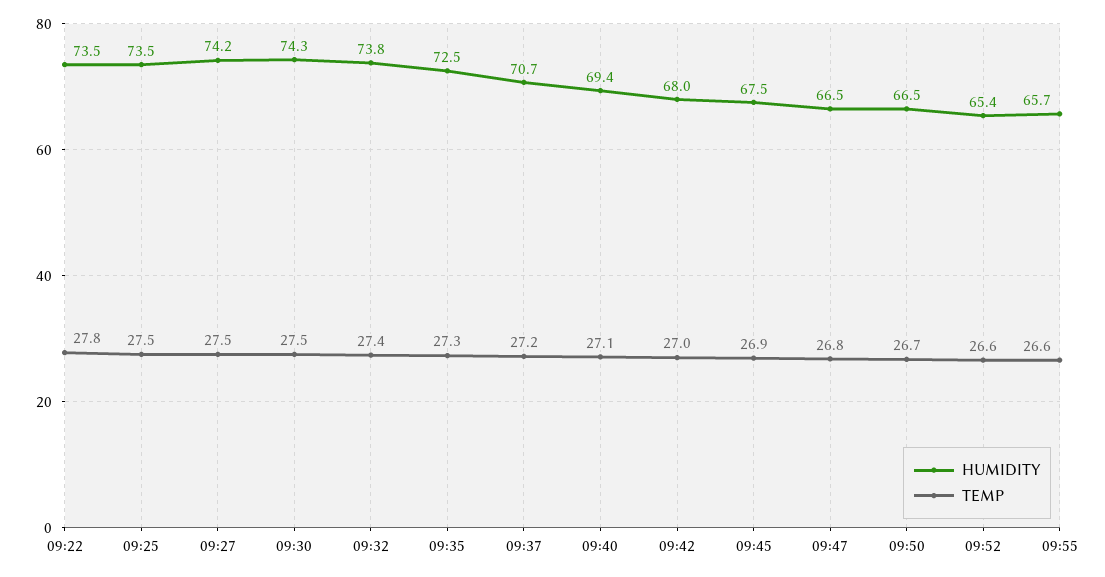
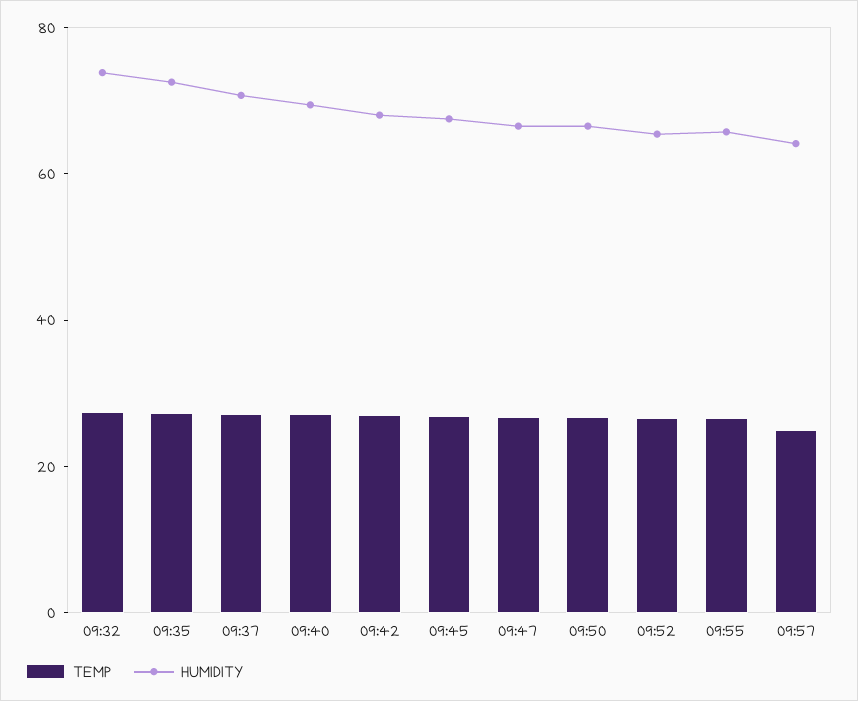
HUMIDITY, 09:22: 73.5 -> none
TEMP, 09:22: 27.8 -> none
HUMIDITY, 09:25: 73.5 -> none
TEMP, 09:25: 27.5 -> none
HUMIDITY, 09:27: 74.2 -> none
TEMP, 09:27: 27.5 -> none
HUMIDITY, 09:30: 74.3 -> none
TEMP, 09:30: 27.5 -> none
TEMP, 09:57: none -> 25
HUMIDITY, 09:57: none -> 65

